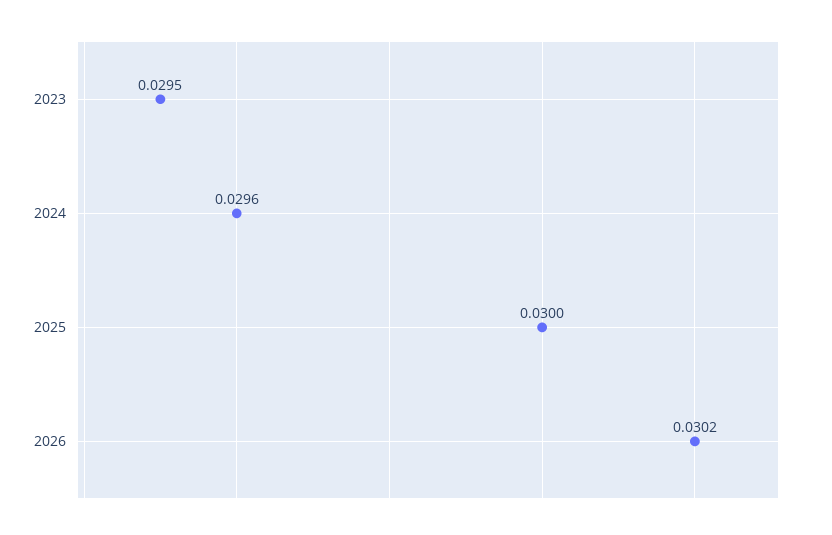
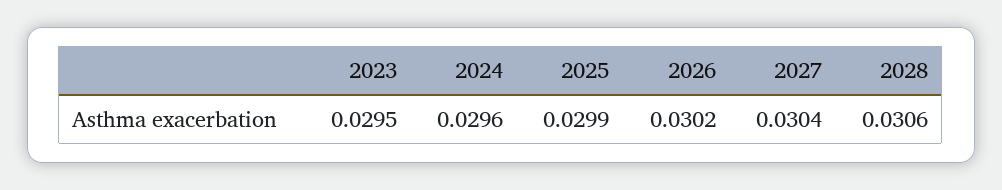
2025: 0.03 -> 0.0299
2027: none -> 0.0304
2028: none -> 0.0306

